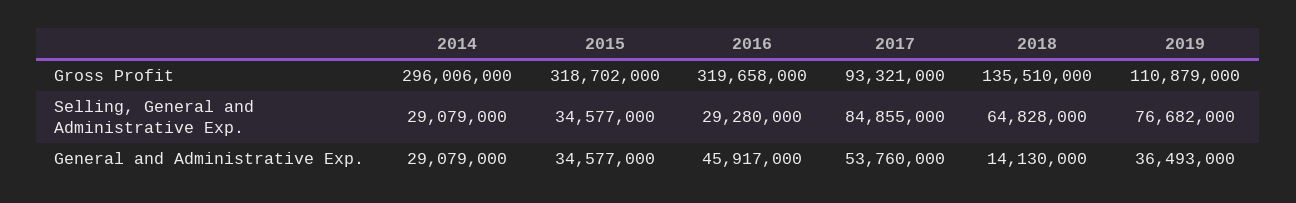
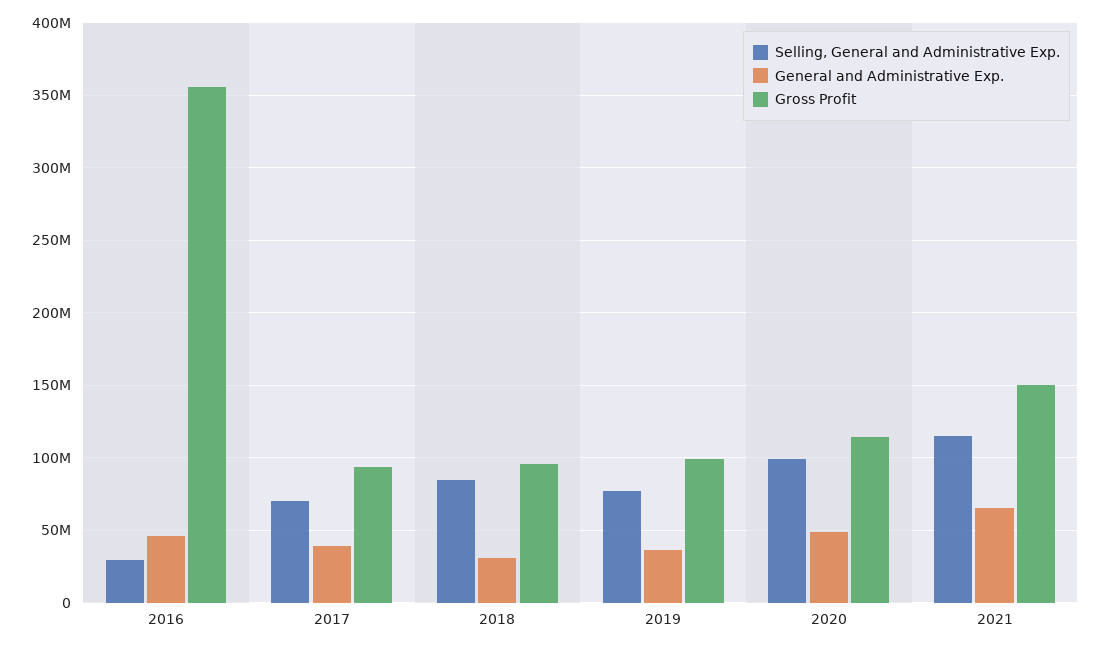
Gross Profit, 2014: 296006000 -> none
Gross Profit, 2015: 318702000 -> none
Gross Profit, 2016: 319658000 -> 355000000
Gross Profit, 2018: 135510000 -> 95000000
Gross Profit, 2019: 110879000 -> 100000000
Selling, General and Administrative Exp., 2014: 29079000 -> none
Selling, General and Administrative Exp., 2015: 34577000 -> none
Selling, General and Administrative Exp., 2017: 84855000 -> 70000000
Selling, General and Administrative Exp., 2018: 64828000 -> 85000000
General and Administrative Exp., 2014: 29079000 -> none
General and Administrative Exp., 2015: 34577000 -> none
General and Administrative Exp., 2017: 53760000 -> 40000000
General and Administrative Exp., 2018: 14130000 -> 30000000
Selling, General and Administrative Exp., 2020: none -> 100000000
General and Administrative Exp., 2020: none -> 50000000
Gross Profit, 2020: none -> 115000000
Selling, General and Administrative Exp., 2021: none -> 115000000
General and Administrative Exp., 2021: none -> 65000000
Gross Profit, 2021: none -> 150000000

